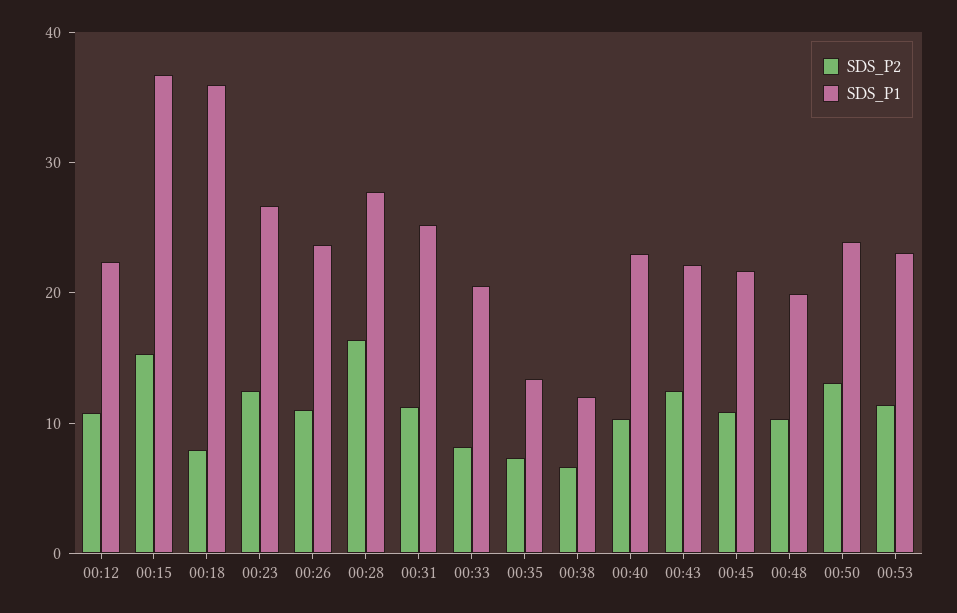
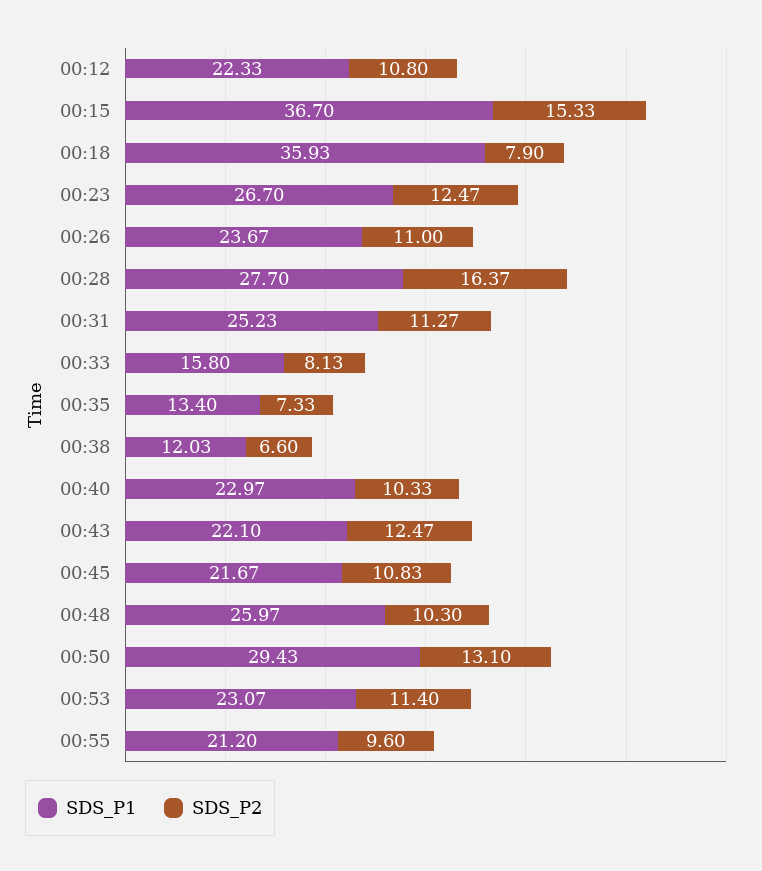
SDS_P1, 00:33: 20 -> 15.8
SDS_P1, 00:48: 20 -> 25.97
SDS_P1, 00:50: 24 -> 29.43
SDS_P1, 00:55: none -> 21.2
SDS_P2, 00:55: none -> 9.6

